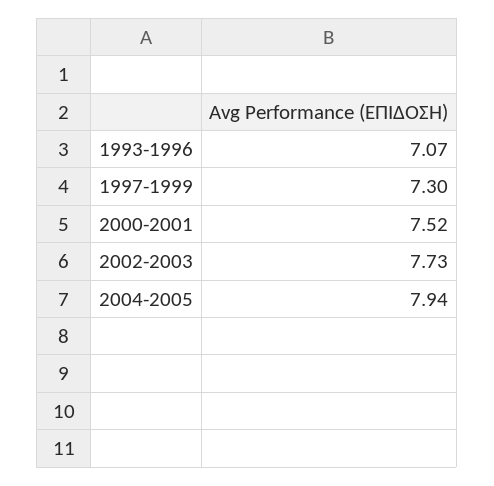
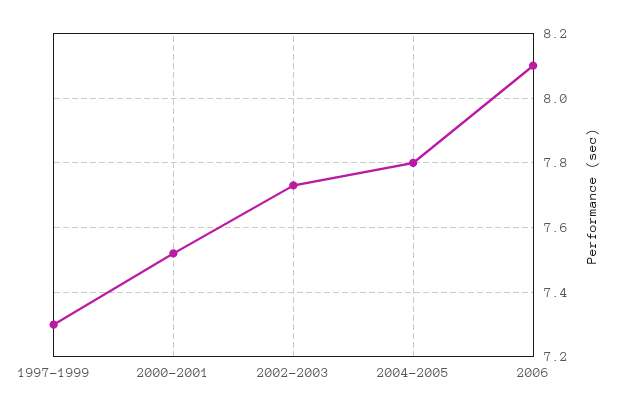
1993-1996: 7.07 -> none
2004-2005: 7.94 -> 7.8
2006: none -> 8.1

